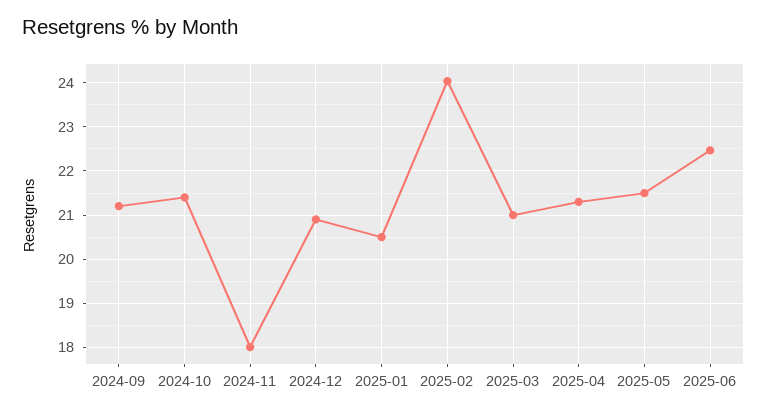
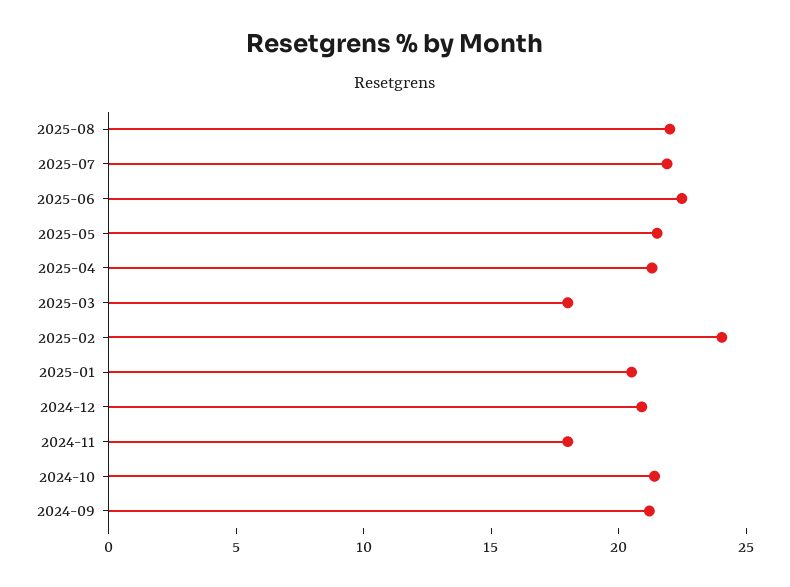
2025-03: 21 -> 18
2025-08: none -> 22
2025-07: none -> 22

